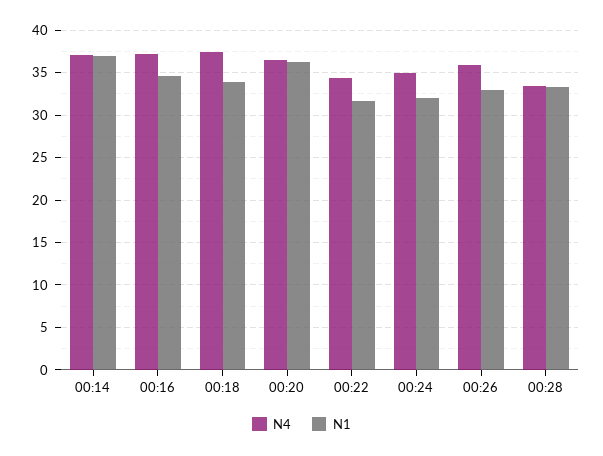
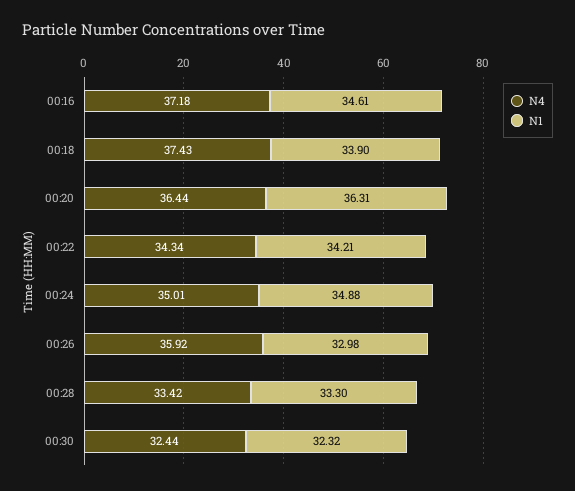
N4, 00:14: 37 -> none
N1, 00:14: 37 -> none
N1, 00:22: 32 -> 34.21
N1, 00:24: 32 -> 34.88
N4, 00:30: none -> 32.44
N1, 00:30: none -> 32.32

